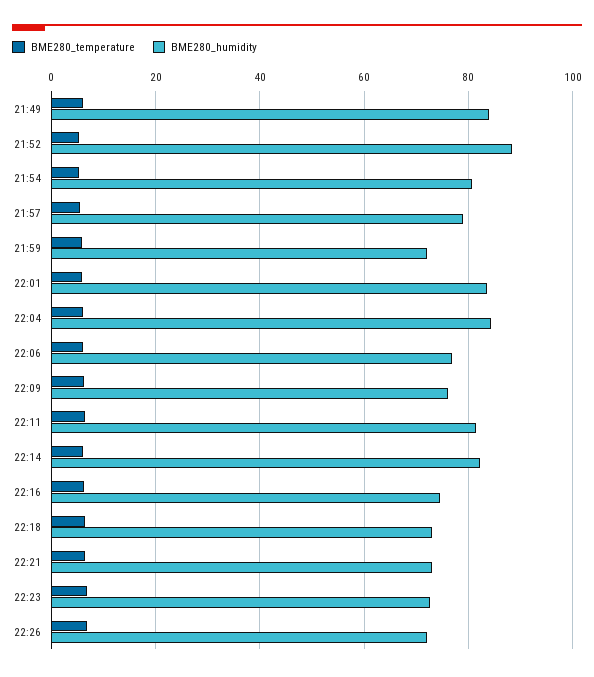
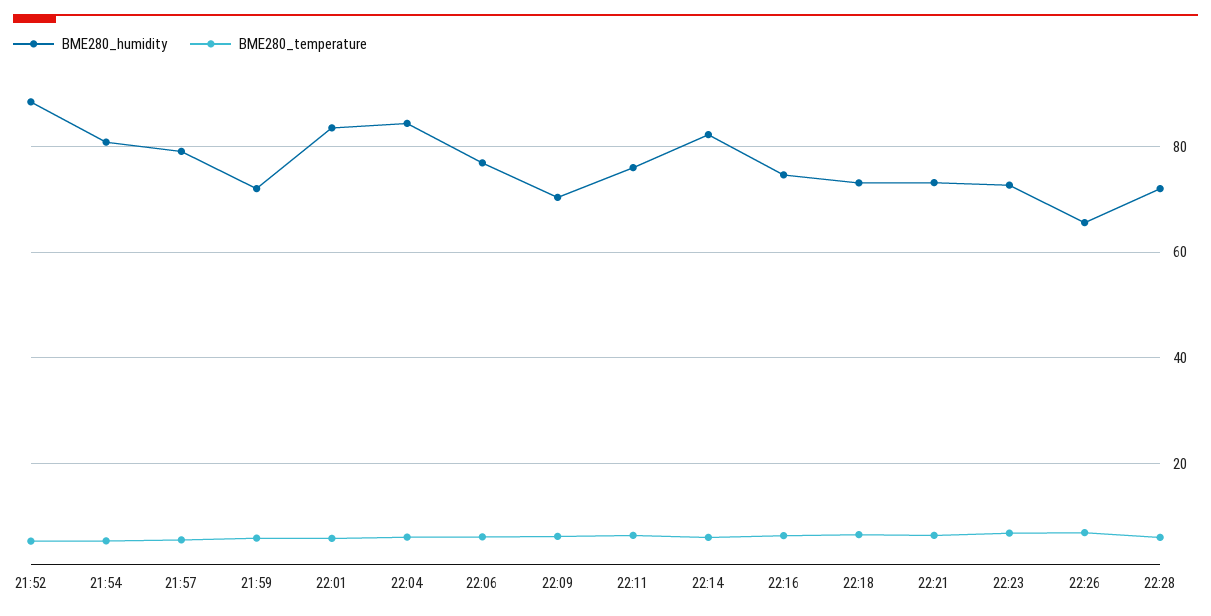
BME280_temperature, 21:49: 6 -> none
BME280_humidity, 21:49: 84 -> none
BME280_humidity, 22:09: 76 -> 70
BME280_humidity, 22:11: 82 -> 76
BME280_humidity, 22:26: 72 -> 66
BME280_humidity, 22:28: none -> 72
BME280_temperature, 22:28: none -> 6

